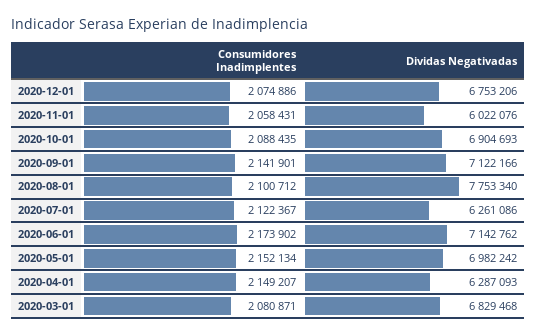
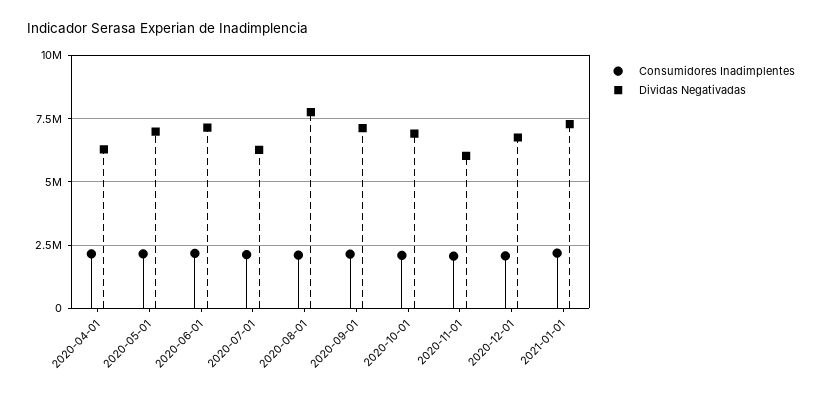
Consumidores Inadimplentes, 2020-03-01: 2080871 -> none
Dividas Negativadas, 2020-03-01: 6829468 -> none
Consumidores Inadimplentes, 2021-01-01: none -> 2250000
Dividas Negativadas, 2021-01-01: none -> 7250000

